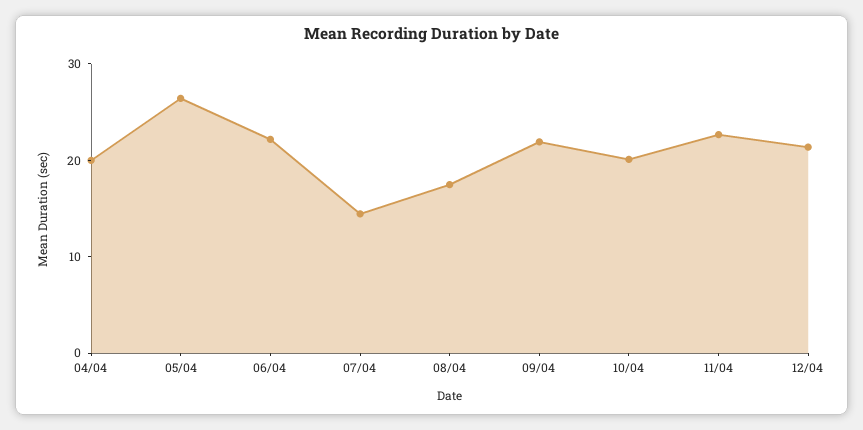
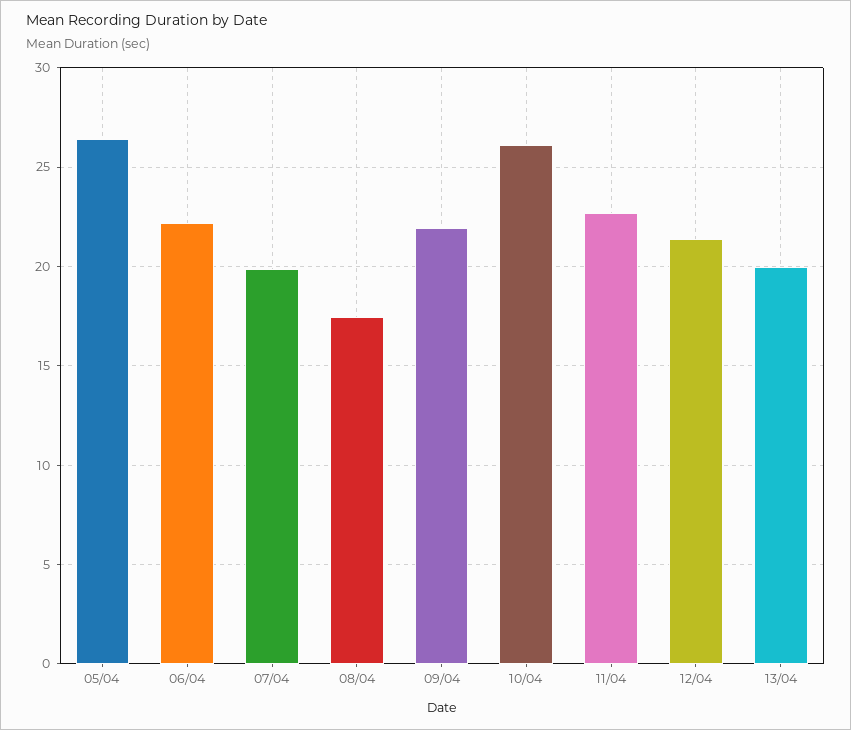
04/04: 20 -> none
07/04: 14 -> 20
10/04: 20 -> 26
13/04: none -> 20

